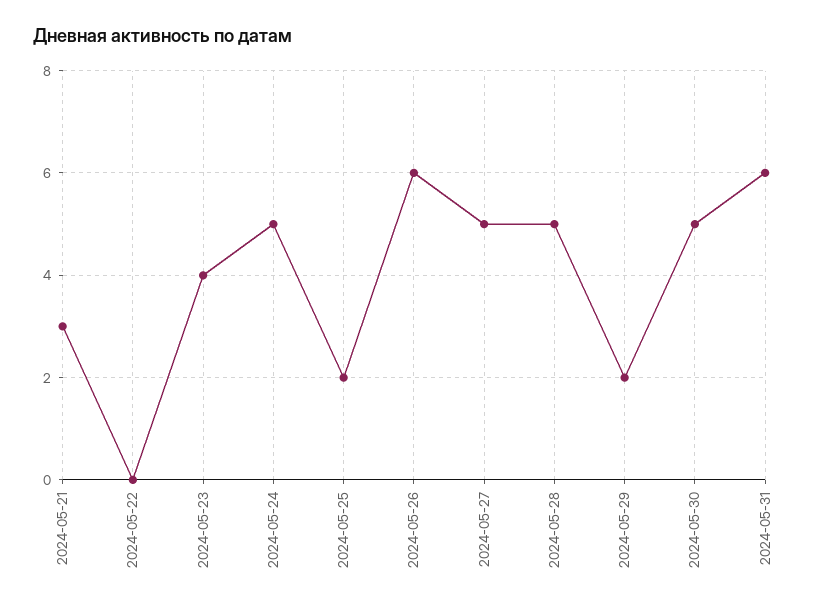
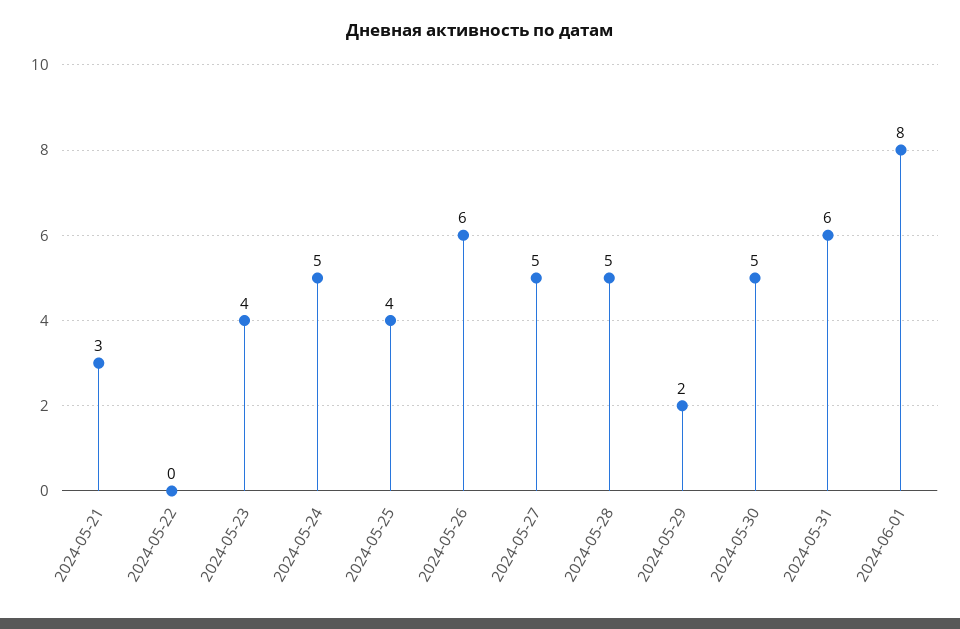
2024-05-25: 2 -> 4
2024-06-01: none -> 8

